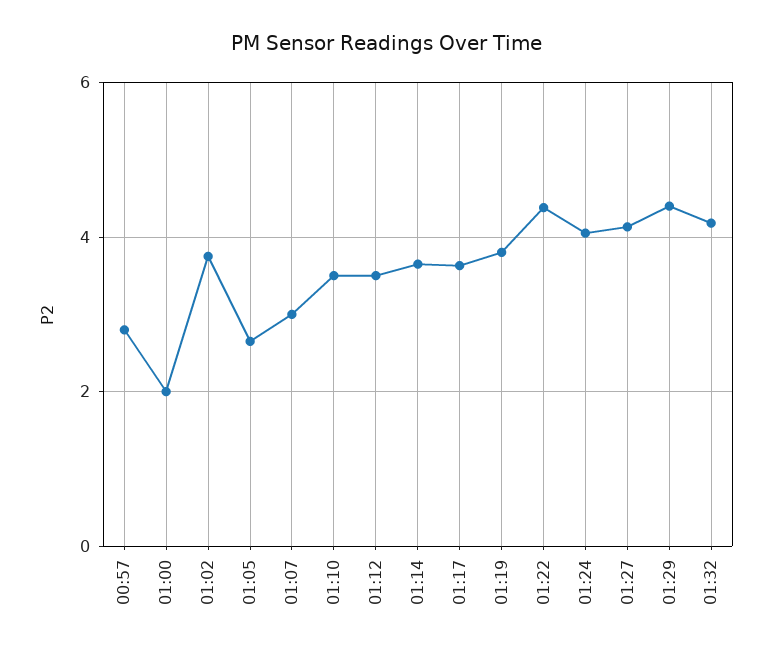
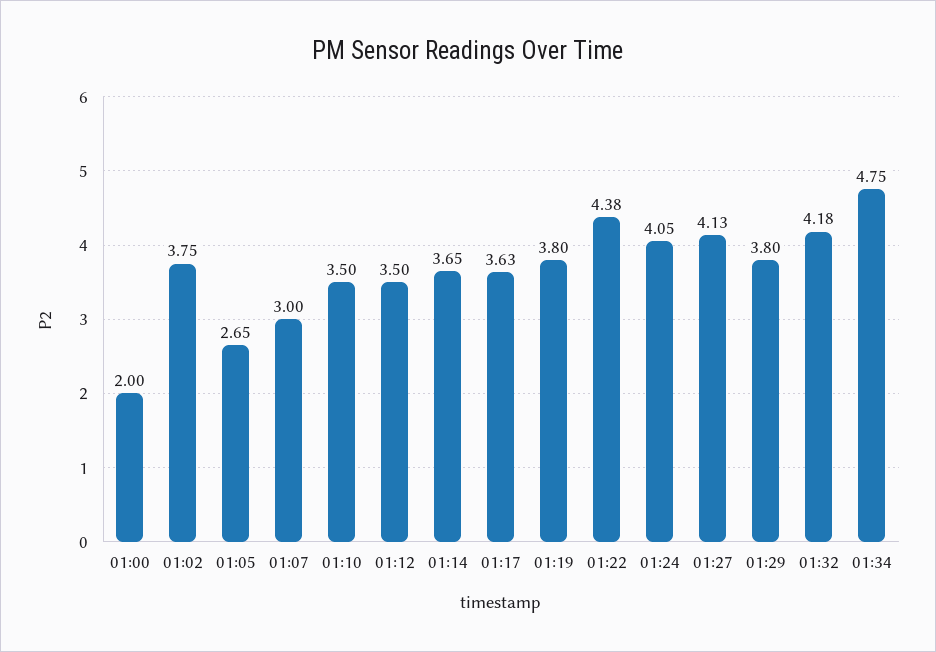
00:57: 2.8 -> none
01:29: 4.4 -> 3.8
01:34: none -> 4.75

